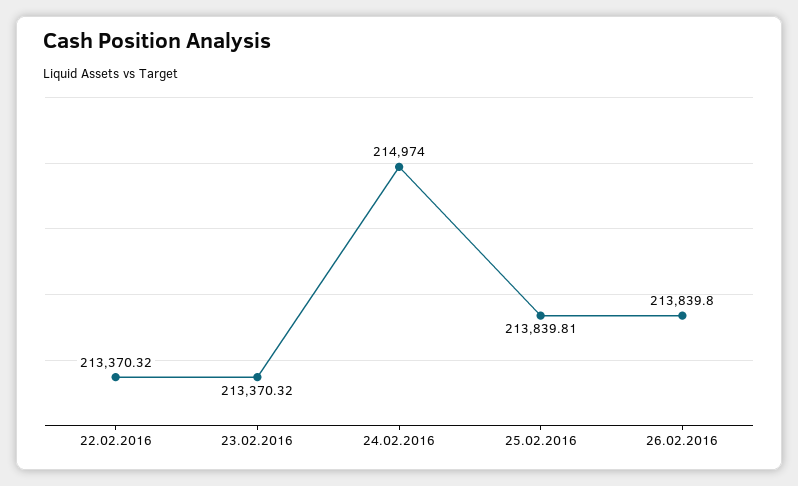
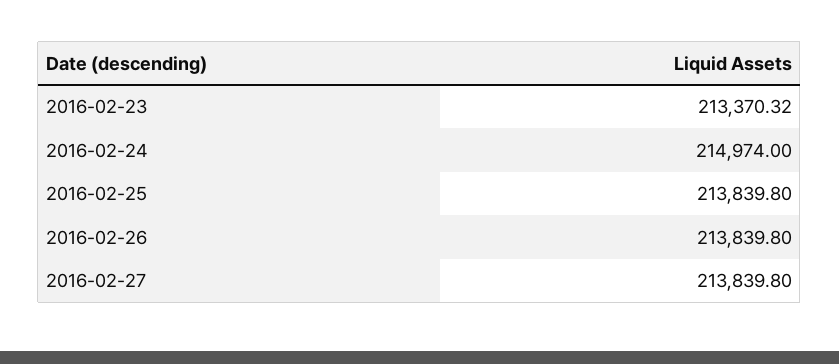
22.02.2016: 213370.32 -> none
25.02.2016: 213839.81 -> 213839.8
2016-02-27: none -> 213839.8

